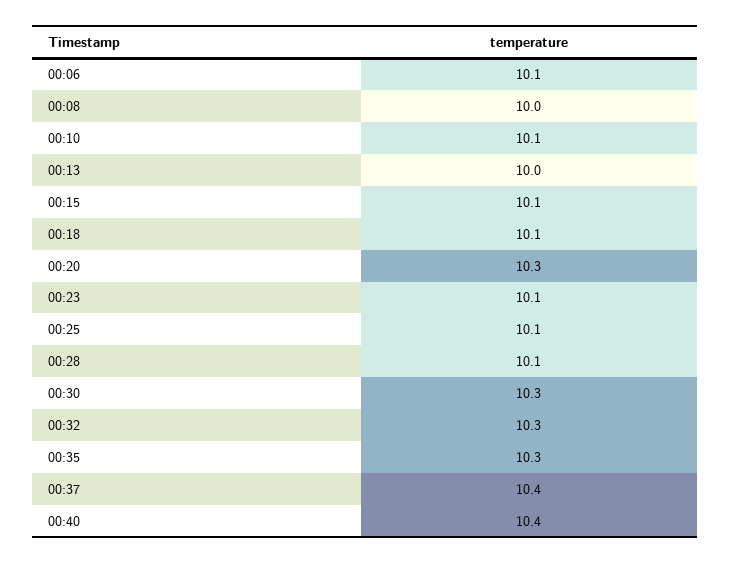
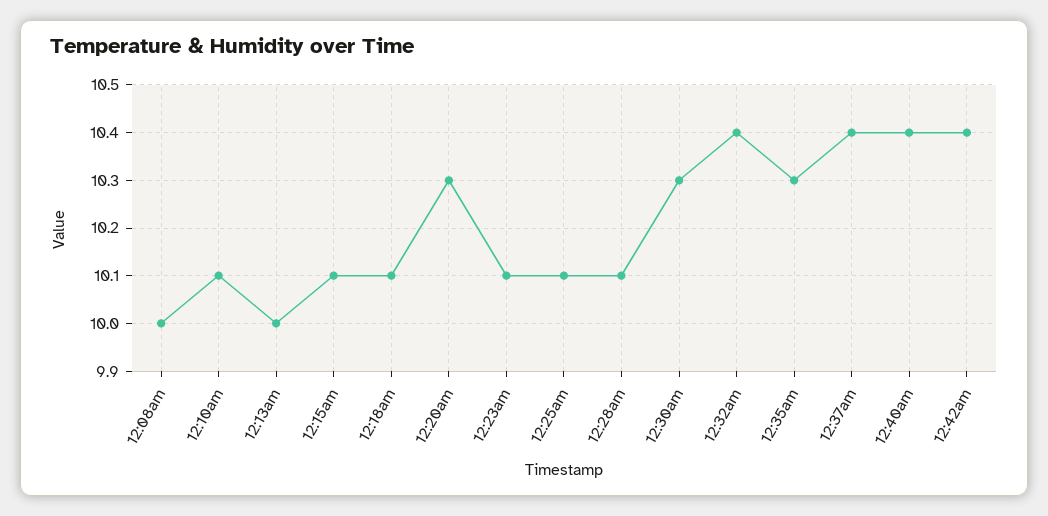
00:06: 10.1 -> none
00:32: 10.3 -> 10.4
12:42am: none -> 10.4

